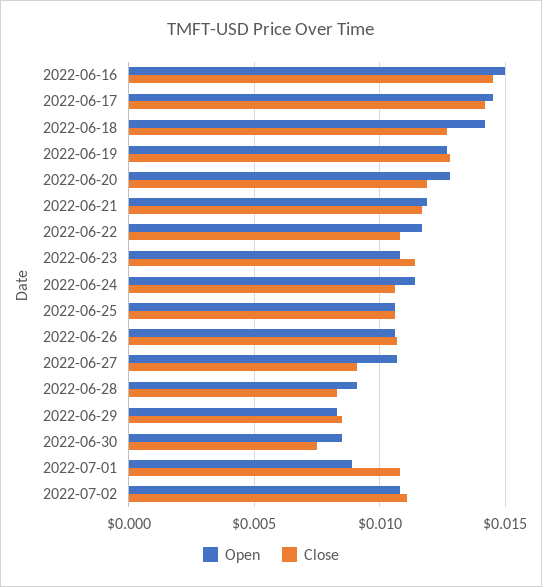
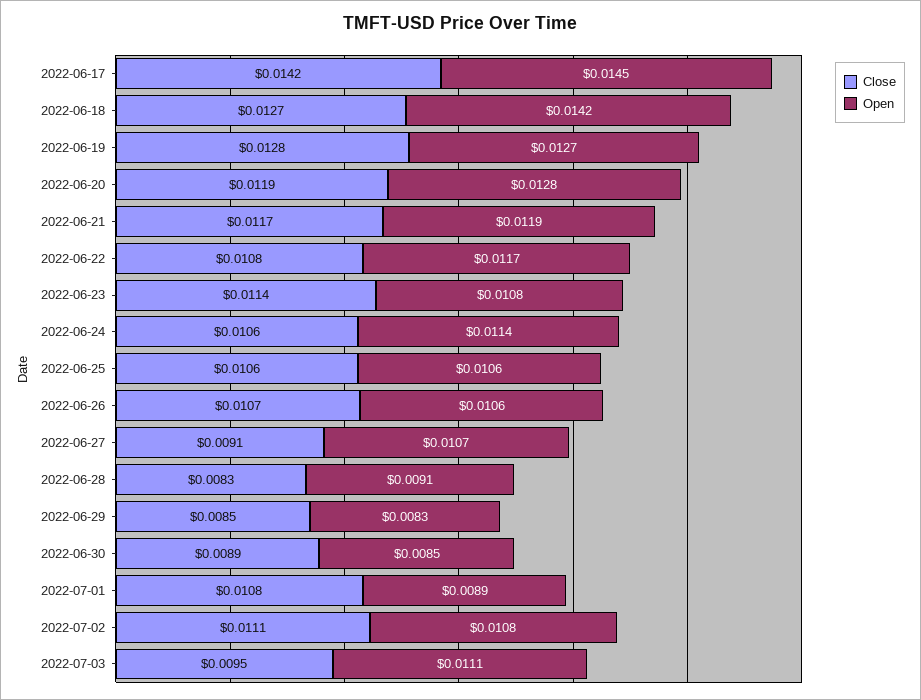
Open, 2022-06-16: 0.015 -> none
Close, 2022-06-16: 0.0145 -> none
Close, 2022-06-30: 0.0075 -> 0.0089
Close, 2022-07-03: none -> 0.0095
Open, 2022-07-03: none -> 0.0111

